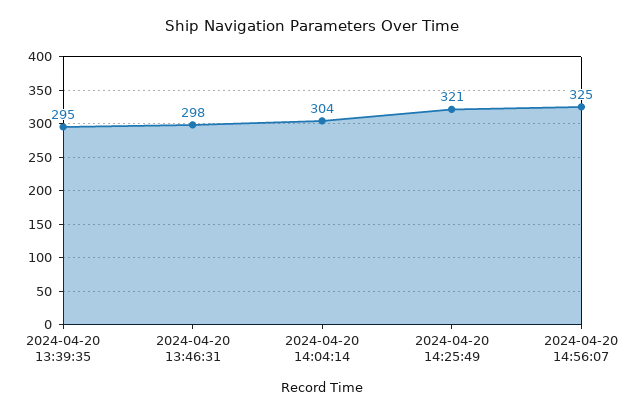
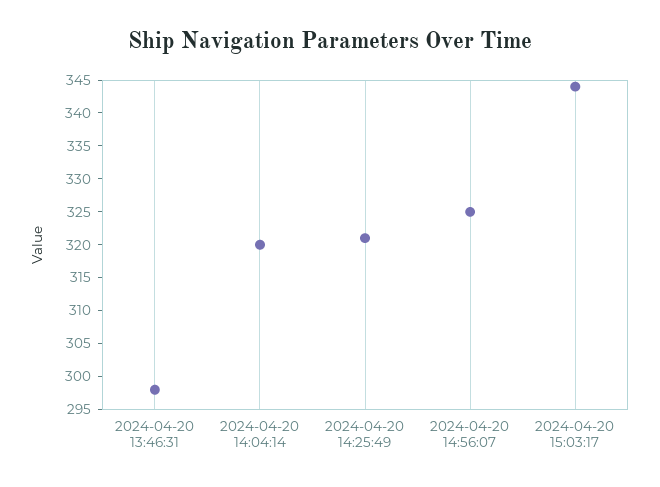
2024-04-20 13:39:35: 295 -> none
2024-04-20 14:04:14: 304 -> 320
2024-04-20 15:03:17: none -> 345

